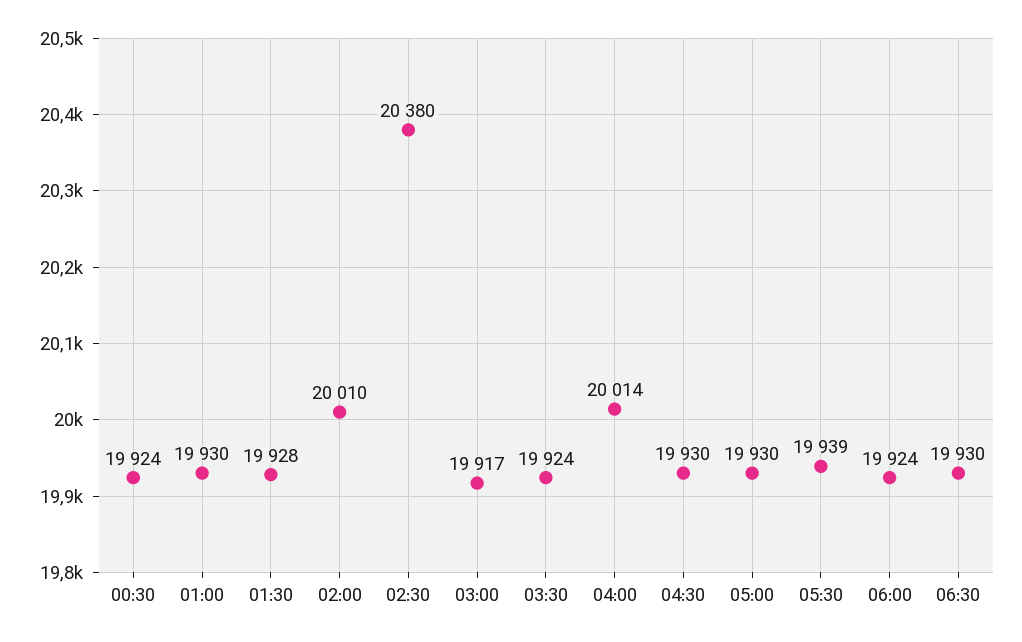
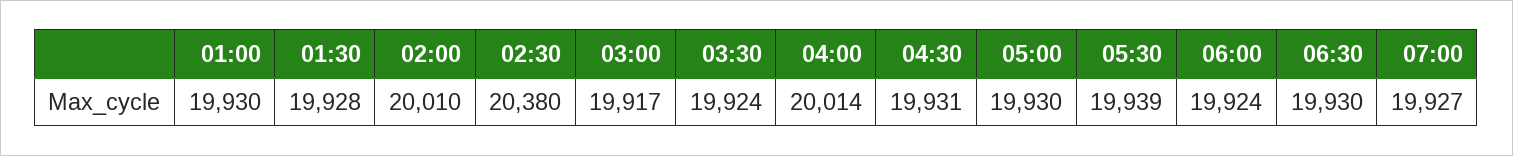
00:30: 19924 -> none
04:30: 19930 -> 19931
07:00: none -> 19927

